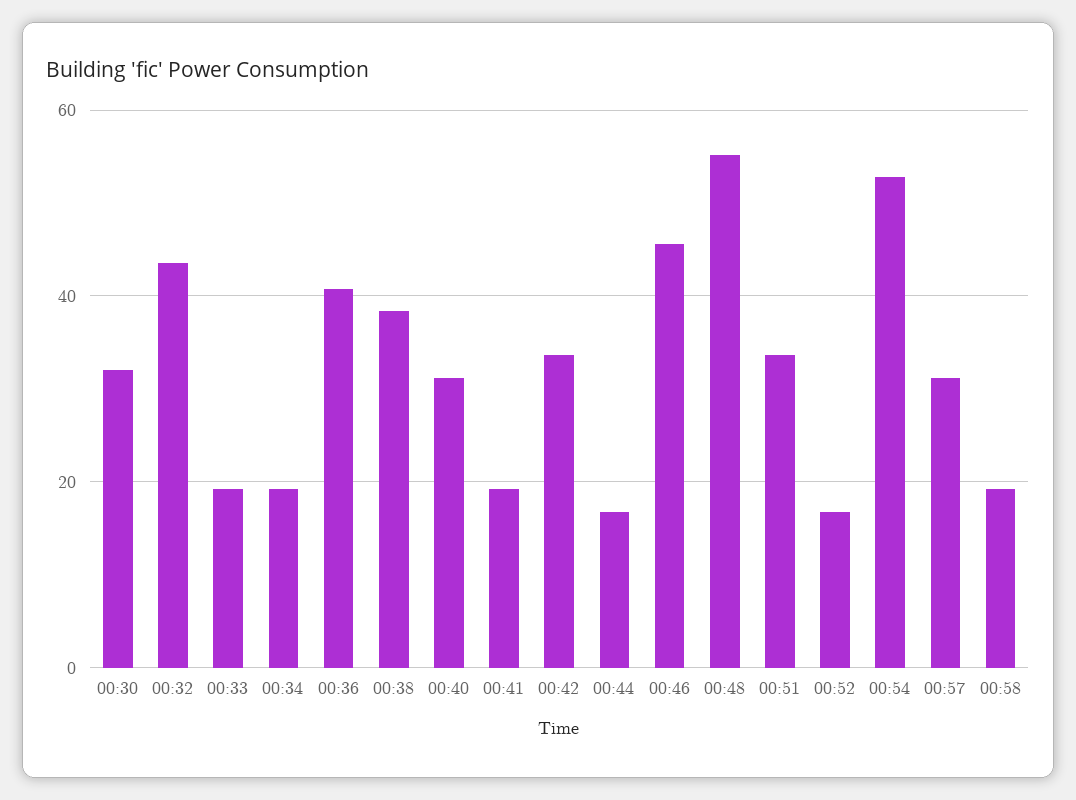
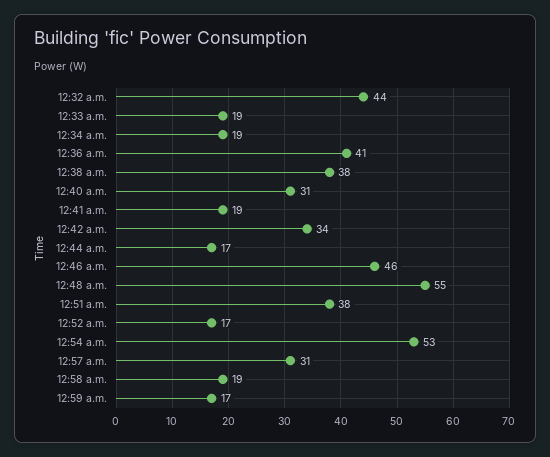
00:30: 32 -> none
00:51: 34 -> 38
12:59 a.m.: none -> 17

